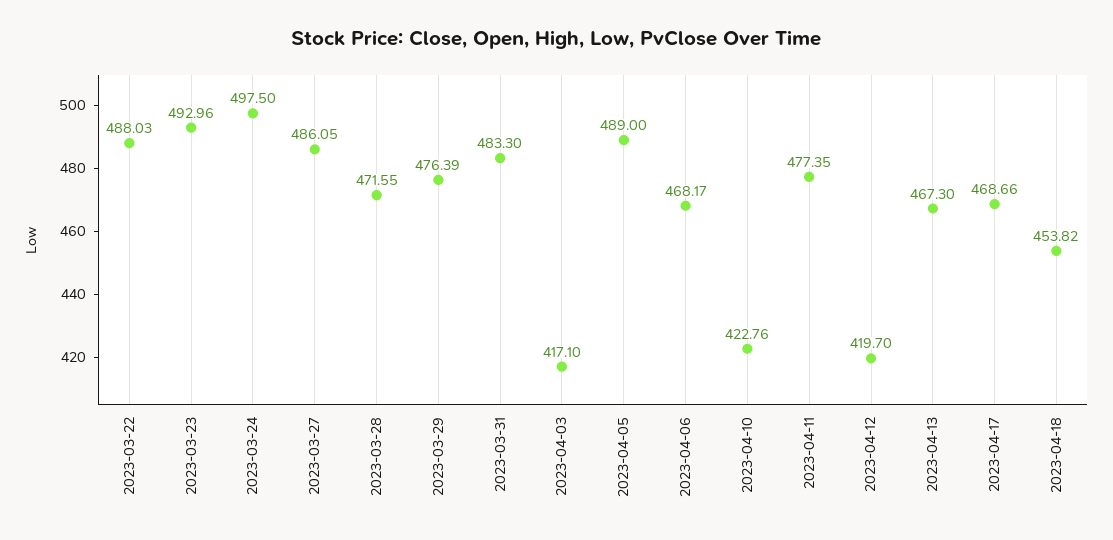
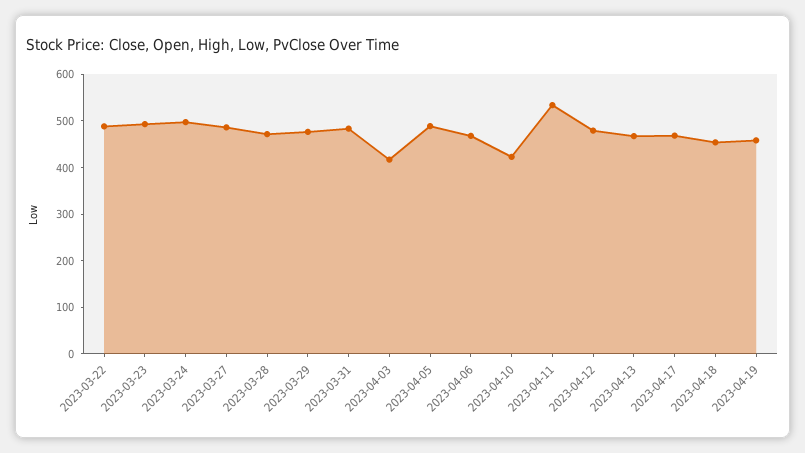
2023-04-11: 477.35 -> 540
2023-04-12: 419.7 -> 480
2023-04-19: none -> 460

